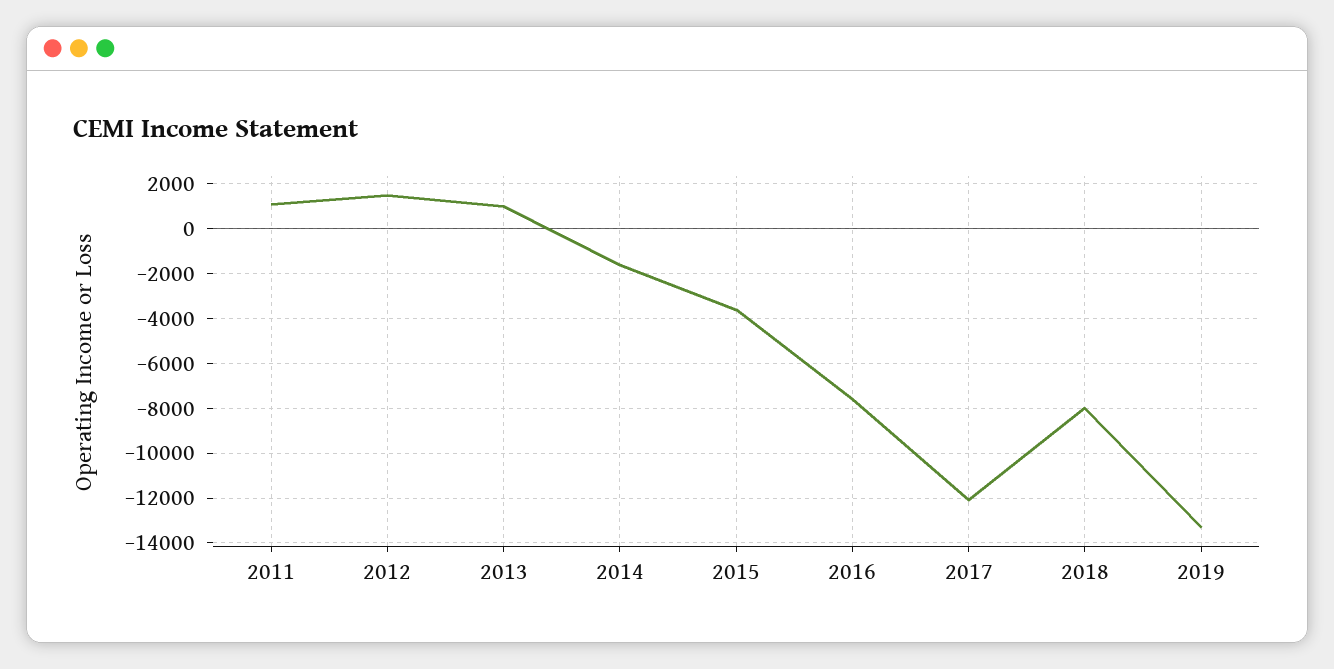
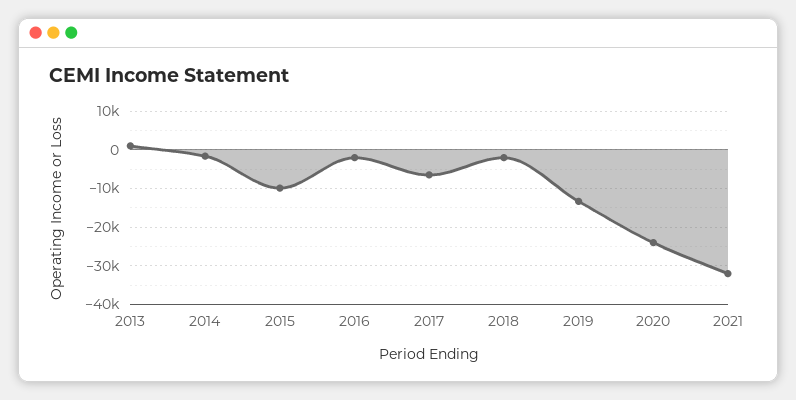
2011: 1000 -> none
2012: 1500 -> none
2015: -3500 -> -10000
2016: -7500 -> -2000
2017: -12000 -> -6000
2018: -8000 -> -2000
2020: none -> -24000
2021: none -> -32000

